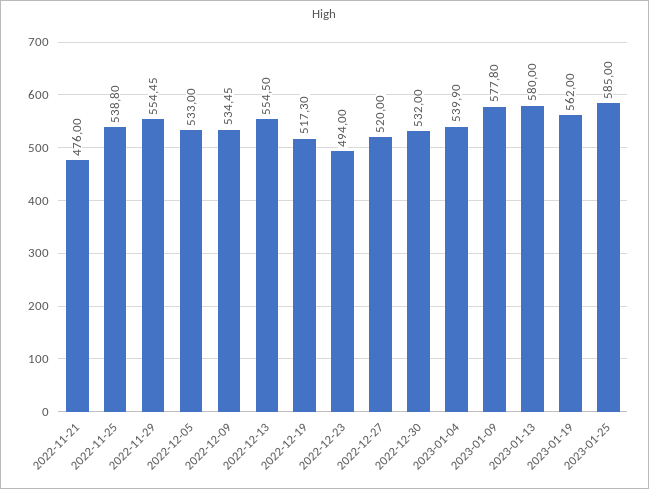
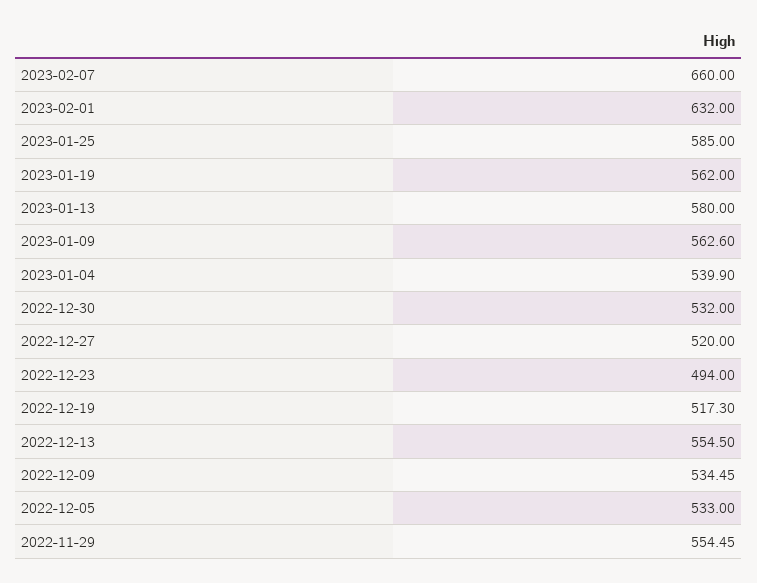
2022-11-21: 476 -> none
2022-11-25: 538.8 -> none
2023-01-09: 577.8 -> 562.6
2023-02-07: none -> 660
2023-02-01: none -> 632

